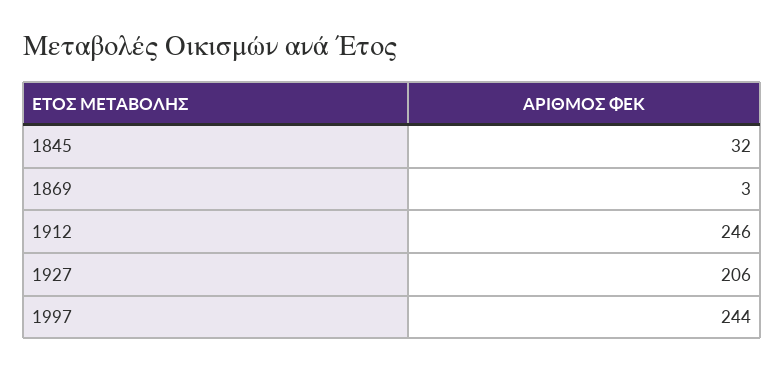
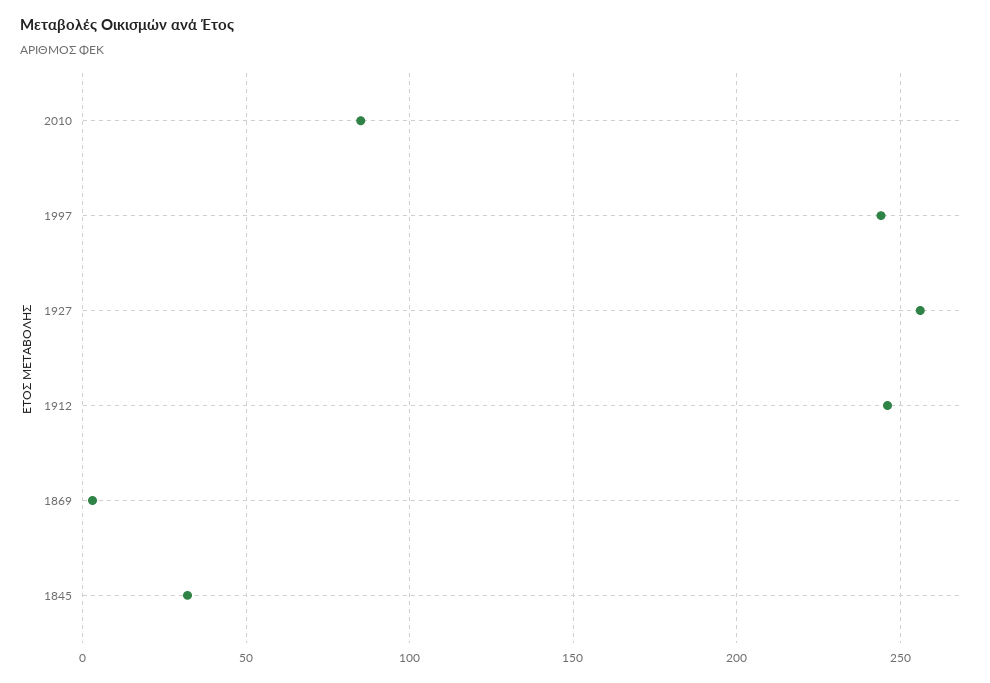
1927: 206 -> 255
2010: none -> 85

